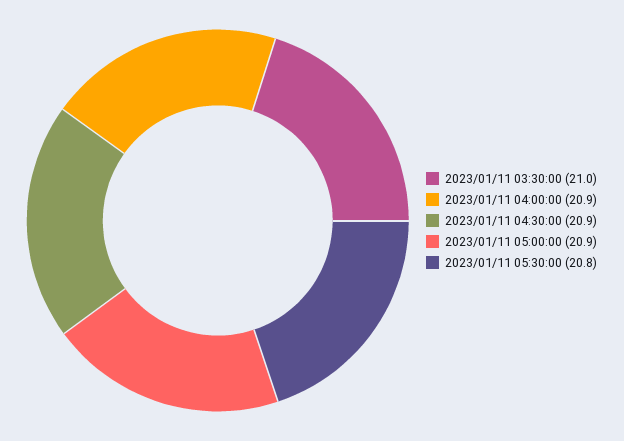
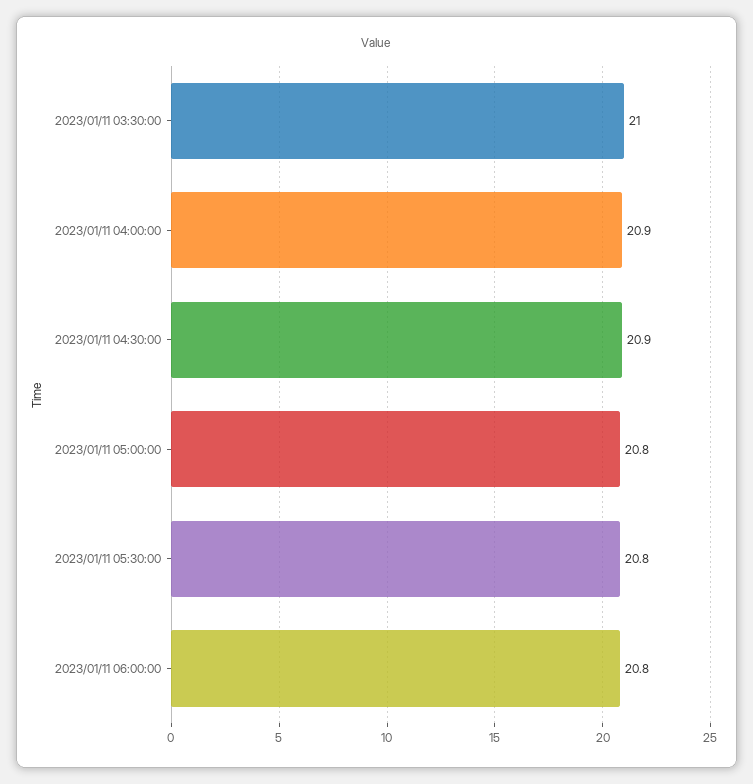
2023/01/11 05:00:00: 20.9 -> 20.8
2023/01/11 06:00:00: none -> 20.8

